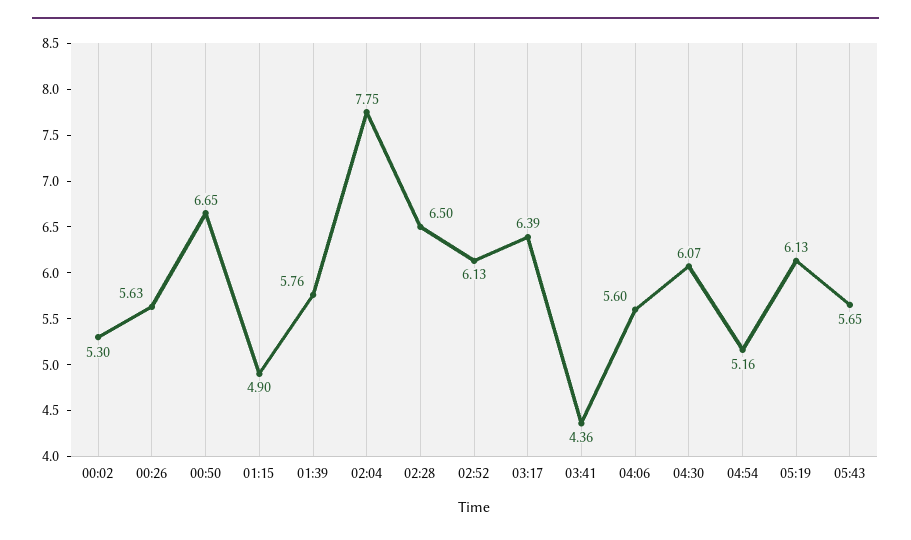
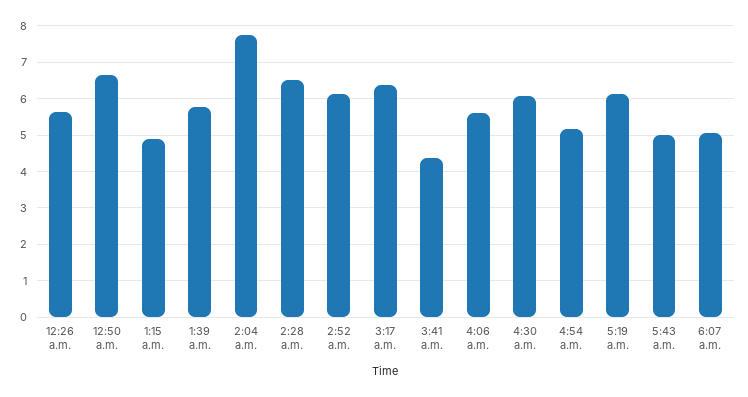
00:02: 5.3 -> none
05:43: 5.65 -> 5
6:07 a.m.: none -> 5

